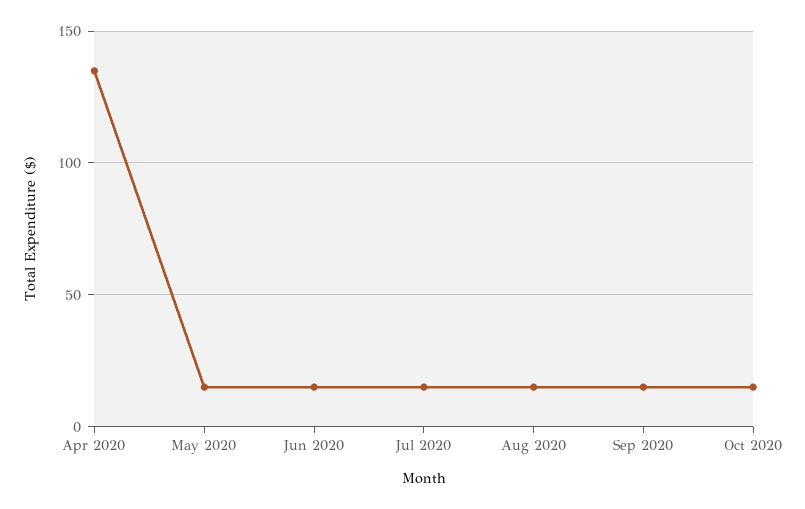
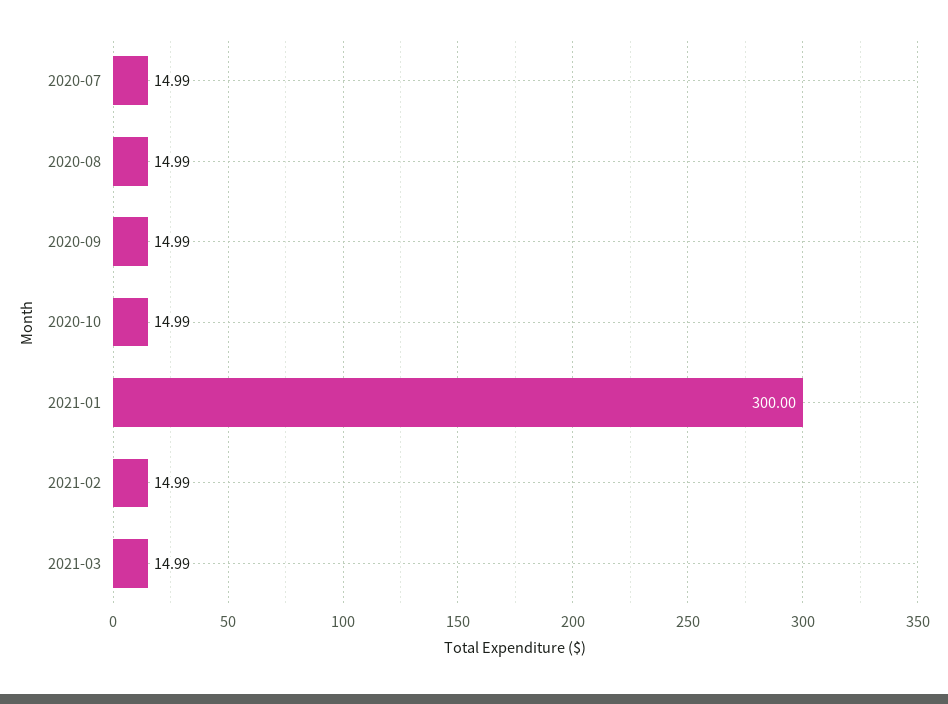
Apr 2020: 135 -> none
May 2020: 15 -> none
Jun 2020: 15 -> none
2021-01: none -> 300
2021-02: none -> 14.99
2021-03: none -> 14.99

